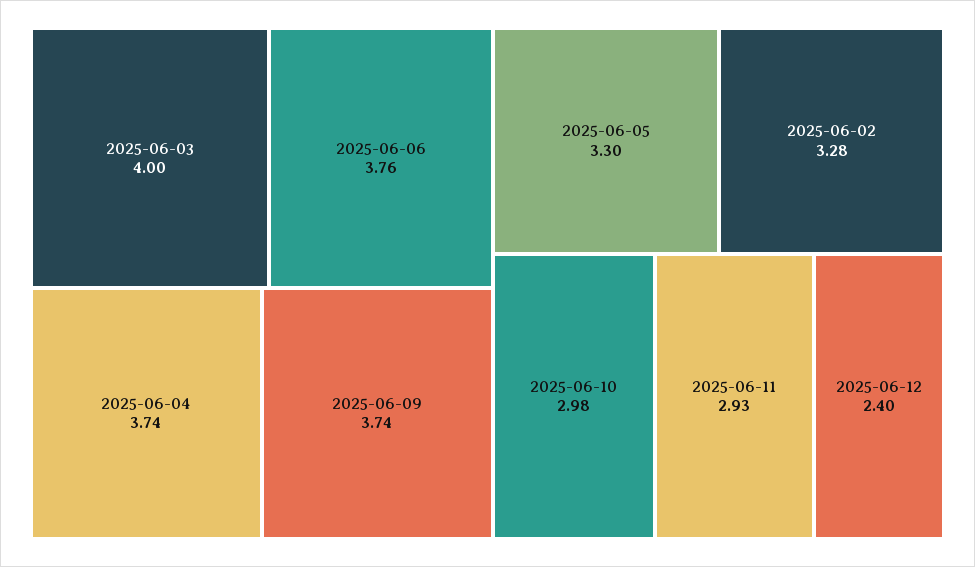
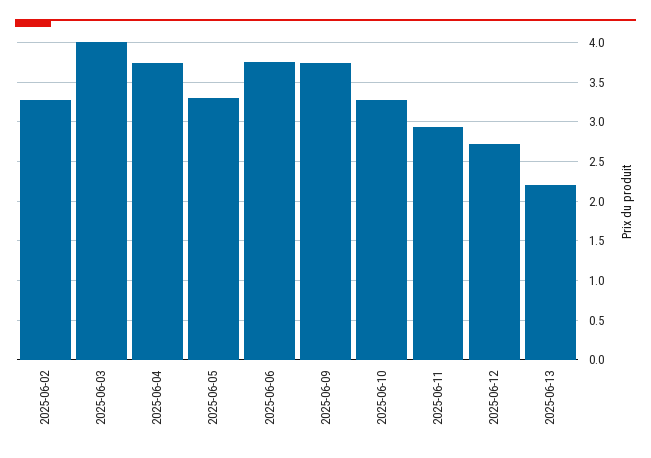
2025-06-10: 2.98 -> 3.3
2025-06-12: 2.4 -> 2.7
2025-06-13: none -> 2.2

